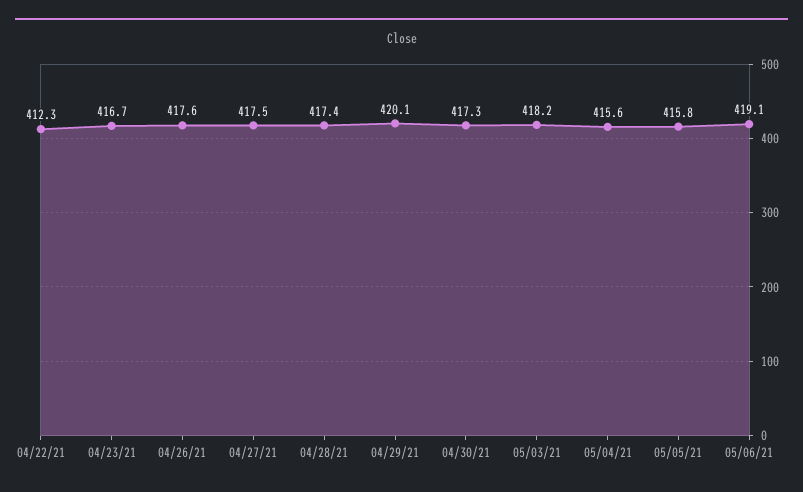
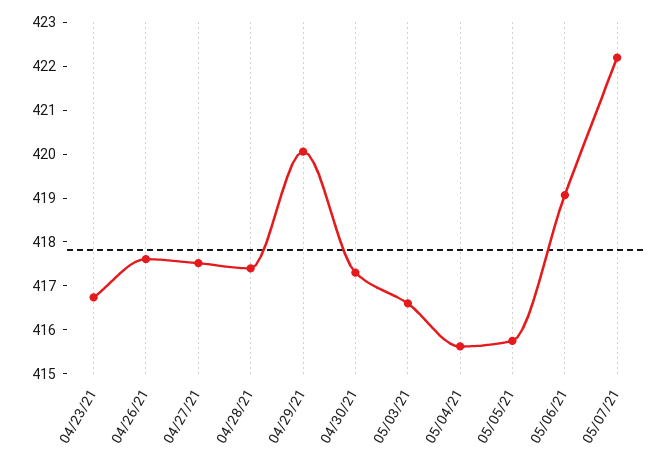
04/22/21: 412.3 -> none
05/03/21: 418.2 -> 416.6
05/07/21: none -> 422.2

